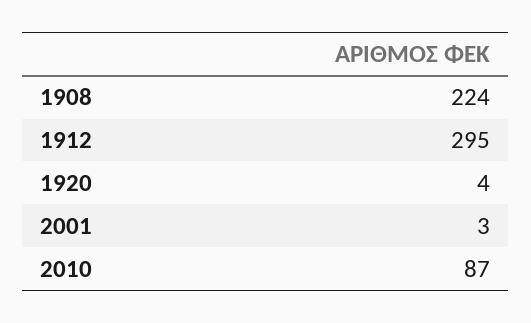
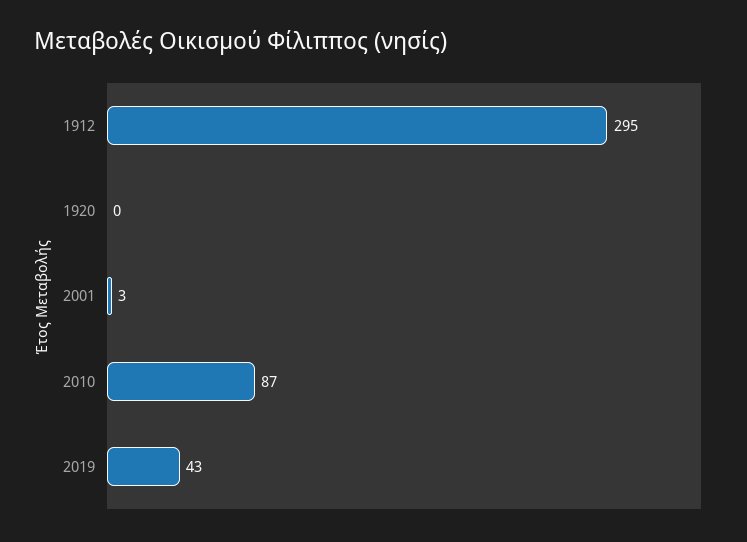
1908: 224 -> none
1920: 4 -> 0
2019: none -> 43

